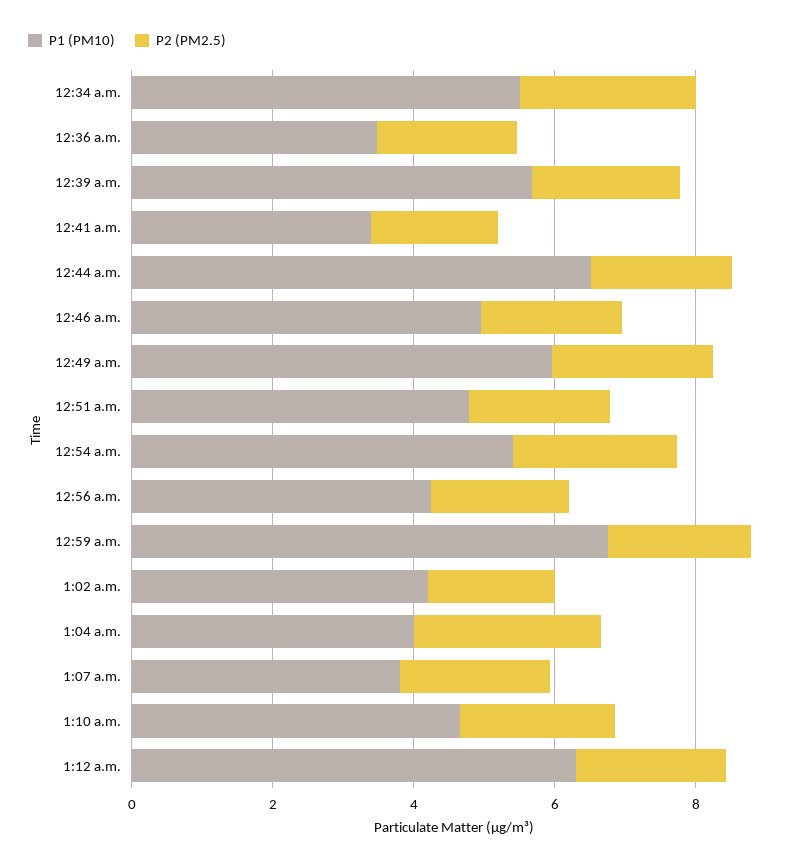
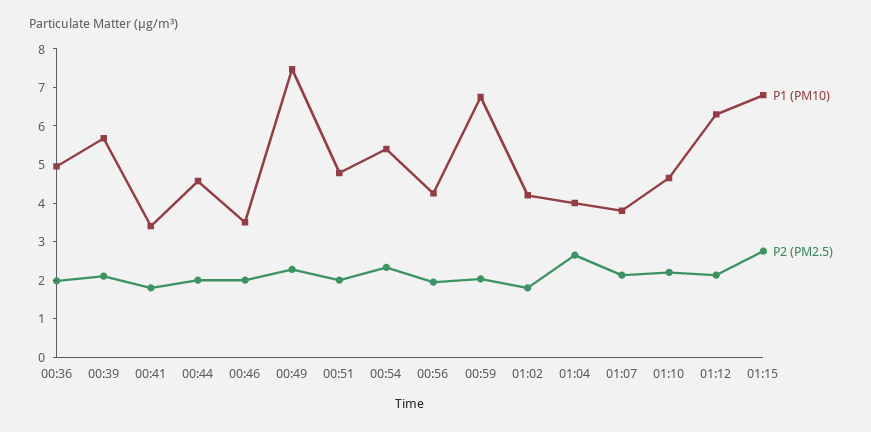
P1 (PM10), 12:34 a.m.: 5.5 -> none
P2 (PM2.5), 12:34 a.m.: 2.5 -> none
P1 (PM10), 12:36 a.m.: 3.5 -> 5
P1 (PM10), 12:44 a.m.: 6.5 -> 4.5
P1 (PM10), 12:46 a.m.: 5 -> 3.5
P1 (PM10), 12:49 a.m.: 6 -> 7.5
P1 (PM10), 01:15: none -> 6.75
P2 (PM2.5), 01:15: none -> 2.75

